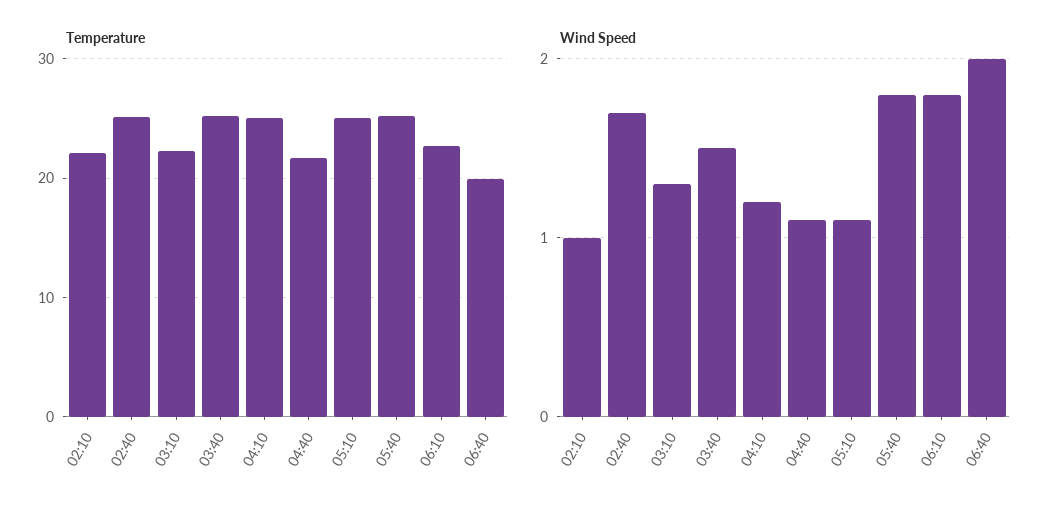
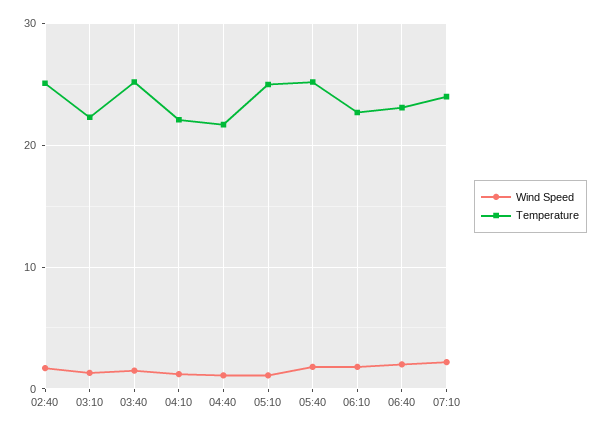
Temperature, 02:10: 22 -> none
Temperature, 04:10: 25 -> 22
Temperature, 06:40: 20 -> 23
Wind Speed, 02:10: 1 -> none
Wind Speed, 07:10: none -> 2
Temperature, 07:10: none -> 24

